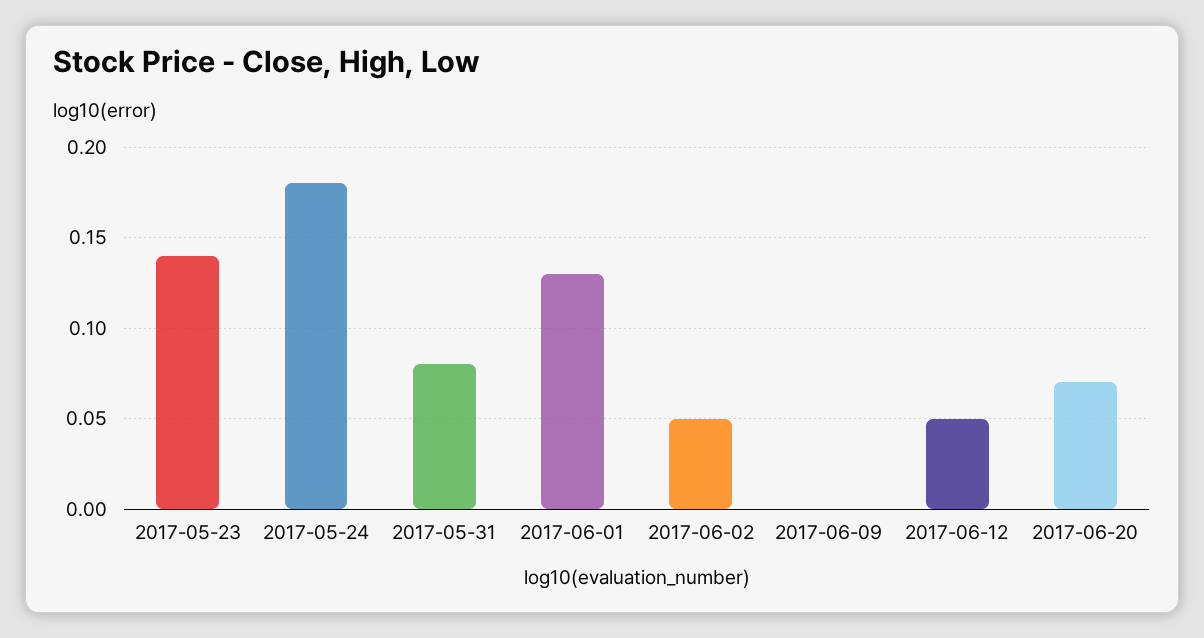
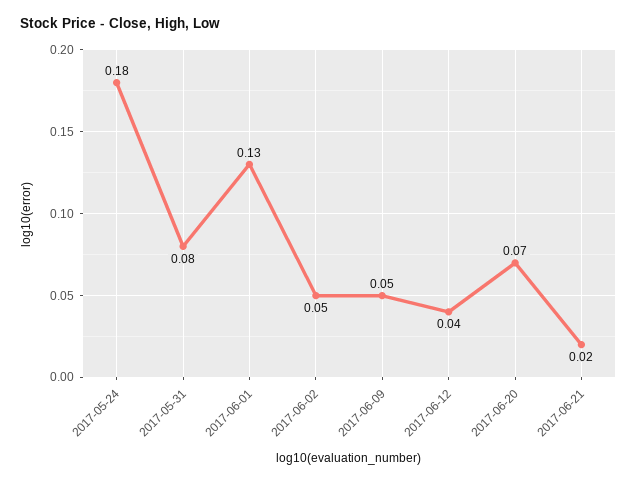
2017-05-23: 0.14 -> none
2017-06-09: 0 -> 0.05
2017-06-12: 0.05 -> 0.04
2017-06-21: none -> 0.02

